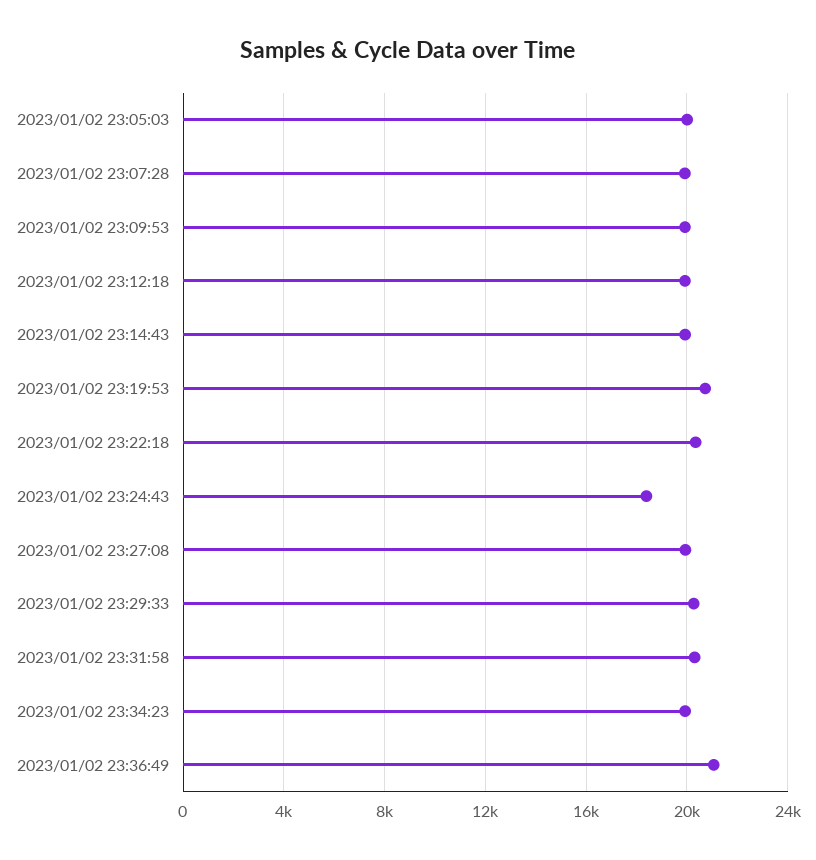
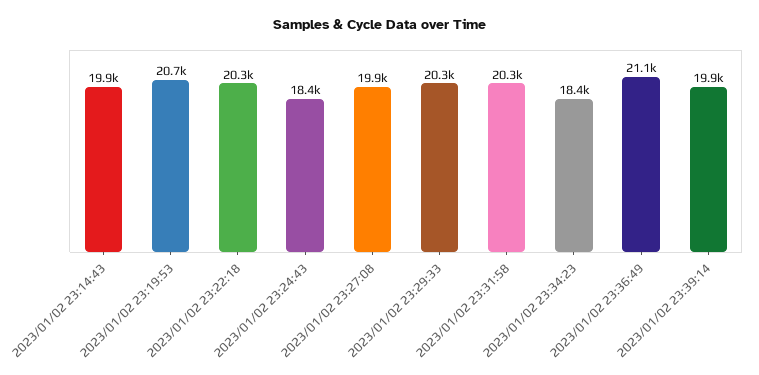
2023/01/02 23:05:03: 20000 -> none
2023/01/02 23:07:28: 20000 -> none
2023/01/02 23:09:53: 20000 -> none
2023/01/02 23:12:18: 20000 -> none
2023/01/02 23:34:23: 20000 -> 18400
2023/01/02 23:39:14: none -> 19900

